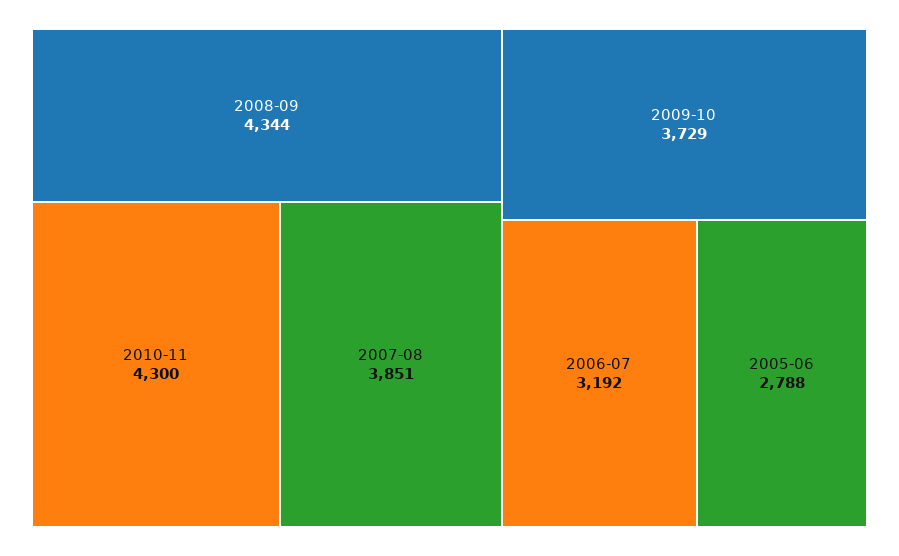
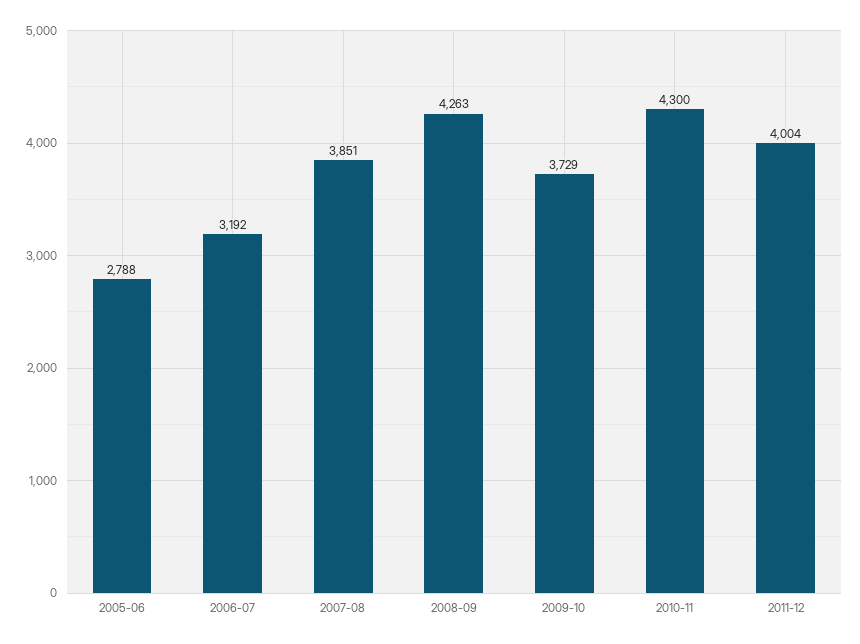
2008-09: 4344 -> 4263
2011-12: none -> 4004

